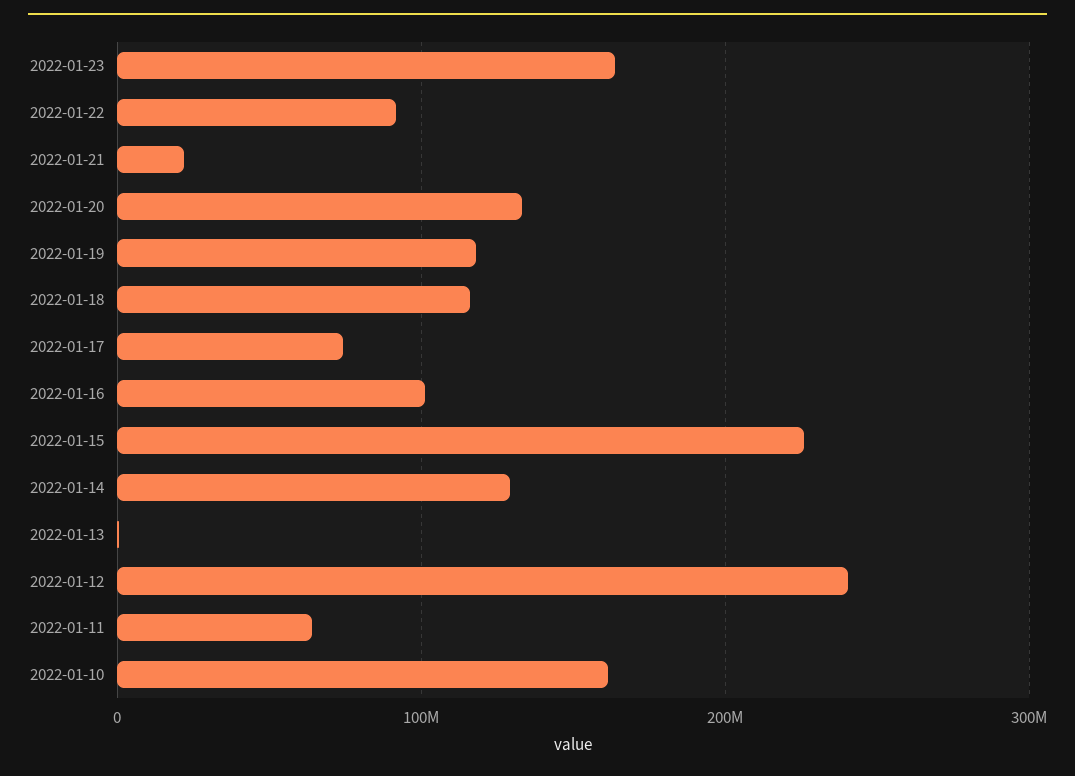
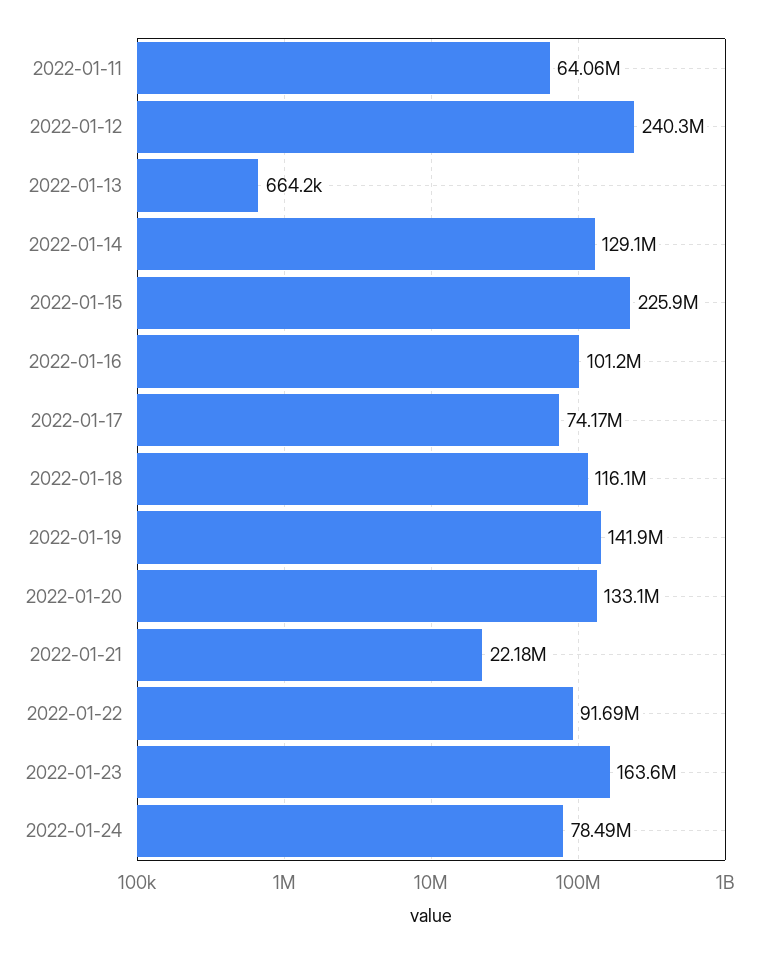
2022-01-19: 120000000 -> 141900000
2022-01-10: 160000000 -> none
2022-01-24: none -> 78490000

